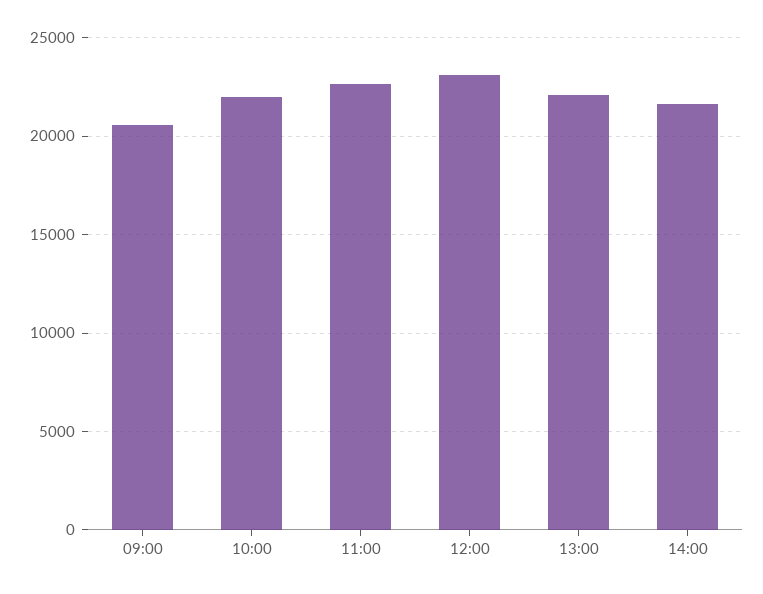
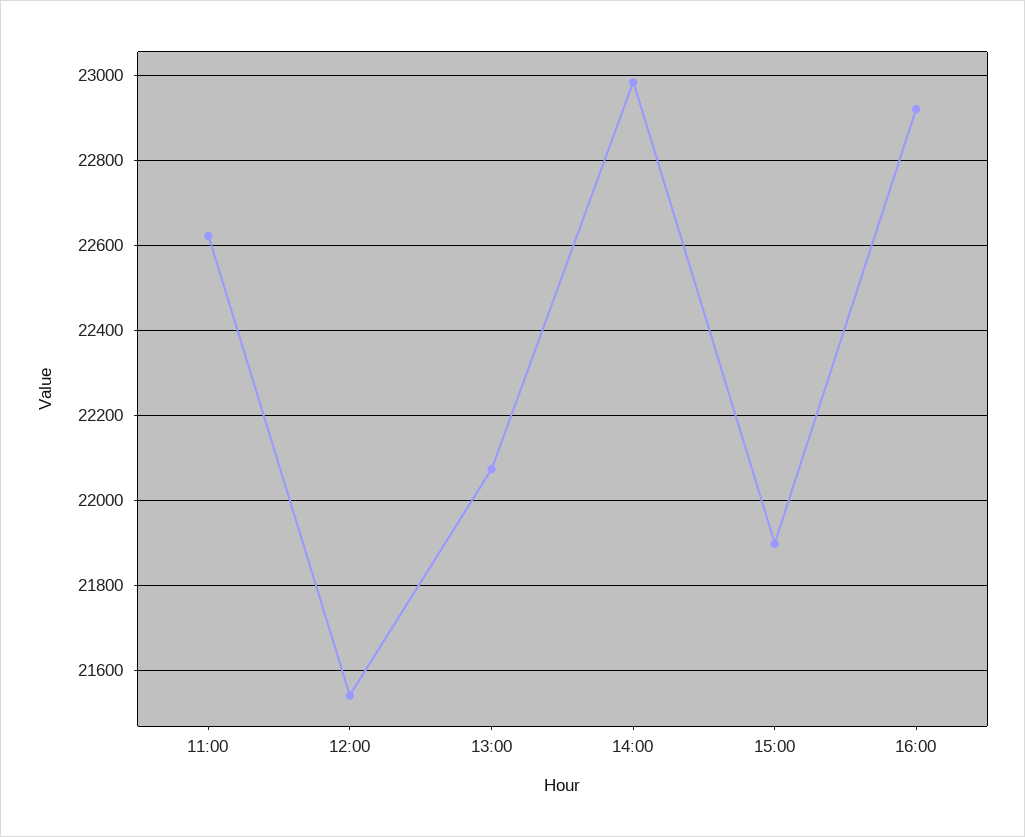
09:00: 20500 -> none
10:00: 22000 -> none
12:00: 23000 -> 21540
14:00: 21500 -> 22980
15:00: none -> 21900
16:00: none -> 22920

